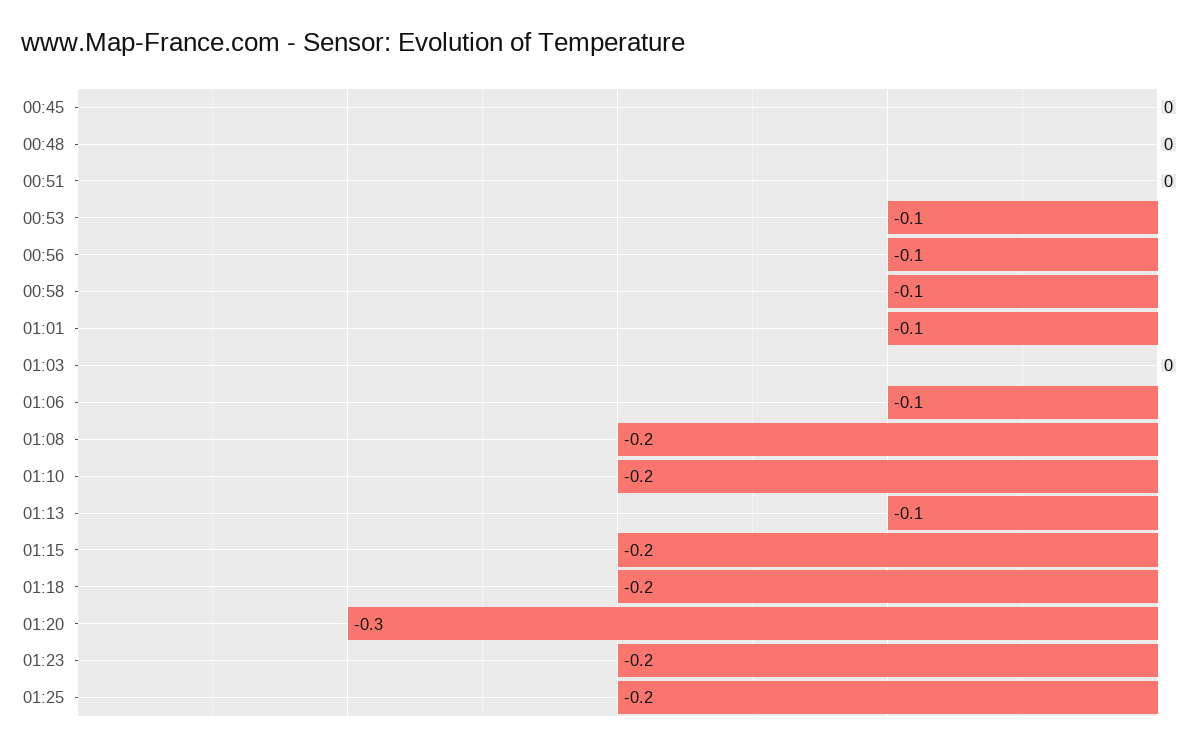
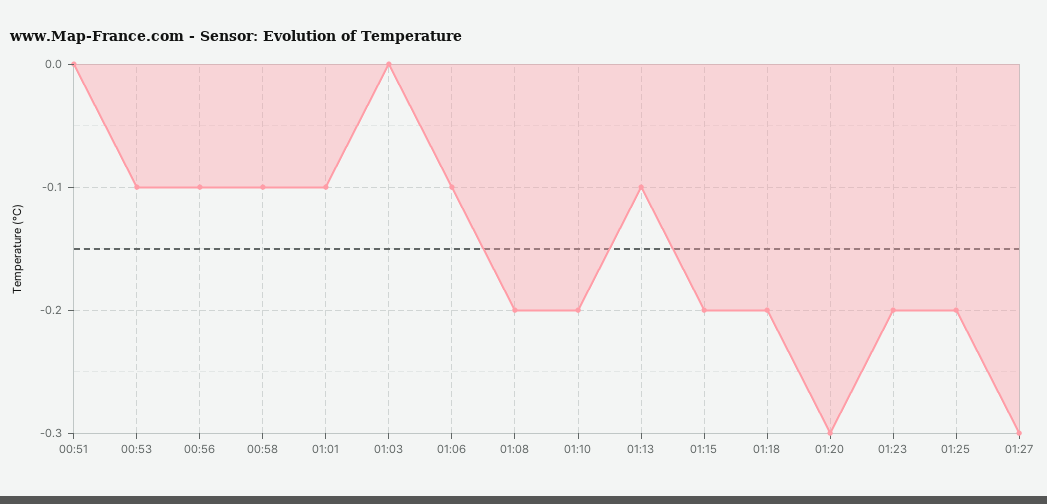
00:45: 0 -> none
00:48: 0 -> none
01:27: none -> -0.3

